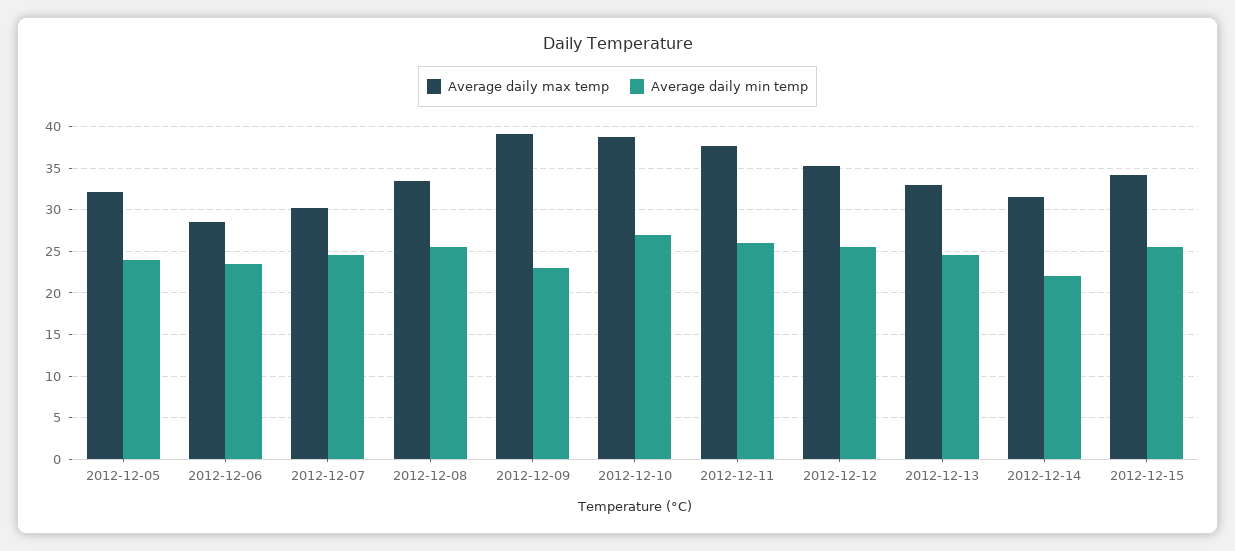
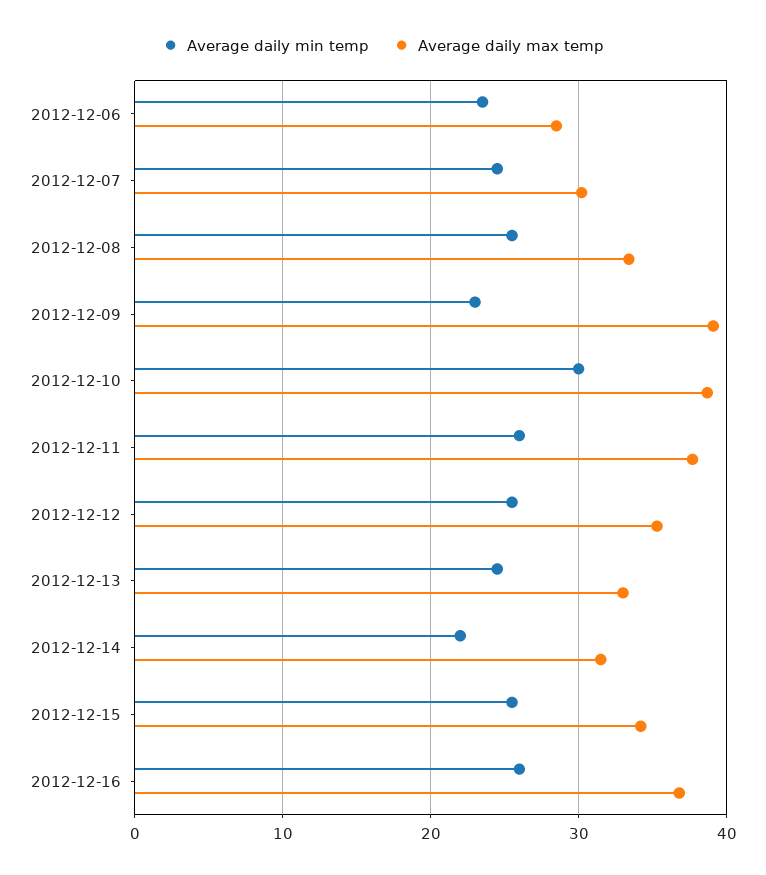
Average daily max temp, 2012-12-05: 32 -> none
Average daily min temp, 2012-12-05: 24 -> none
Average daily min temp, 2012-12-10: 27 -> 30
Average daily min temp, 2012-12-16: none -> 26
Average daily max temp, 2012-12-16: none -> 37

